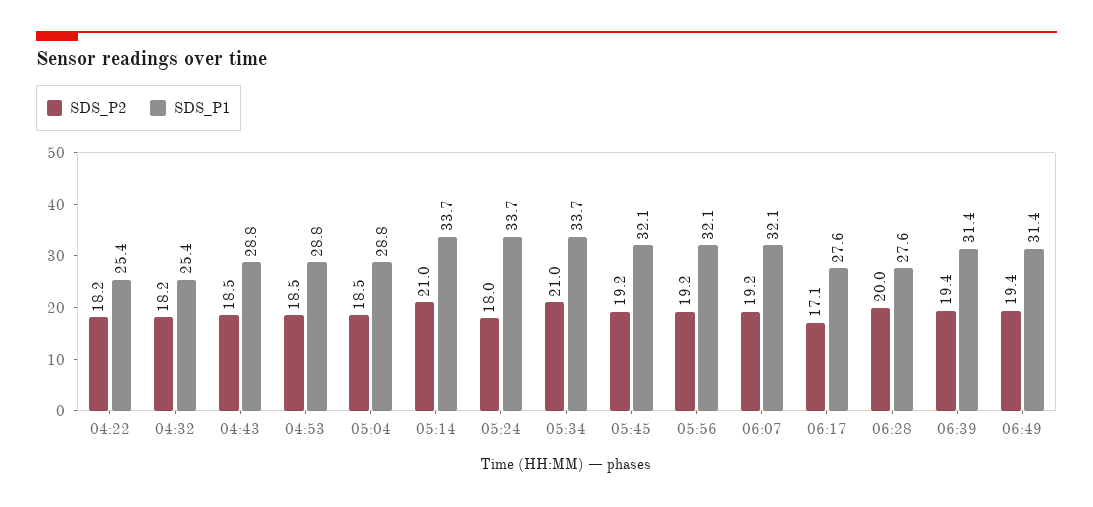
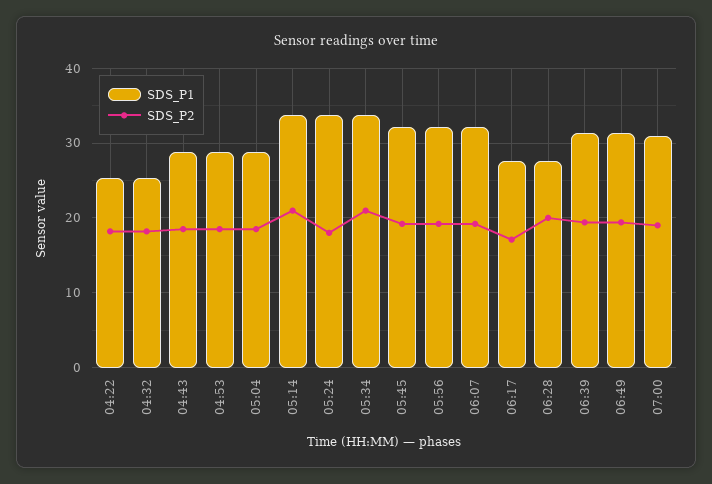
SDS_P1, 07:00: none -> 31
SDS_P2, 07:00: none -> 19

